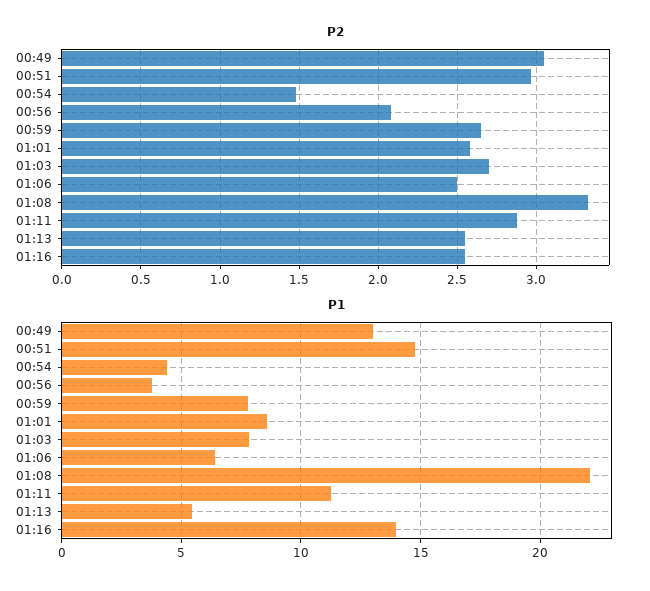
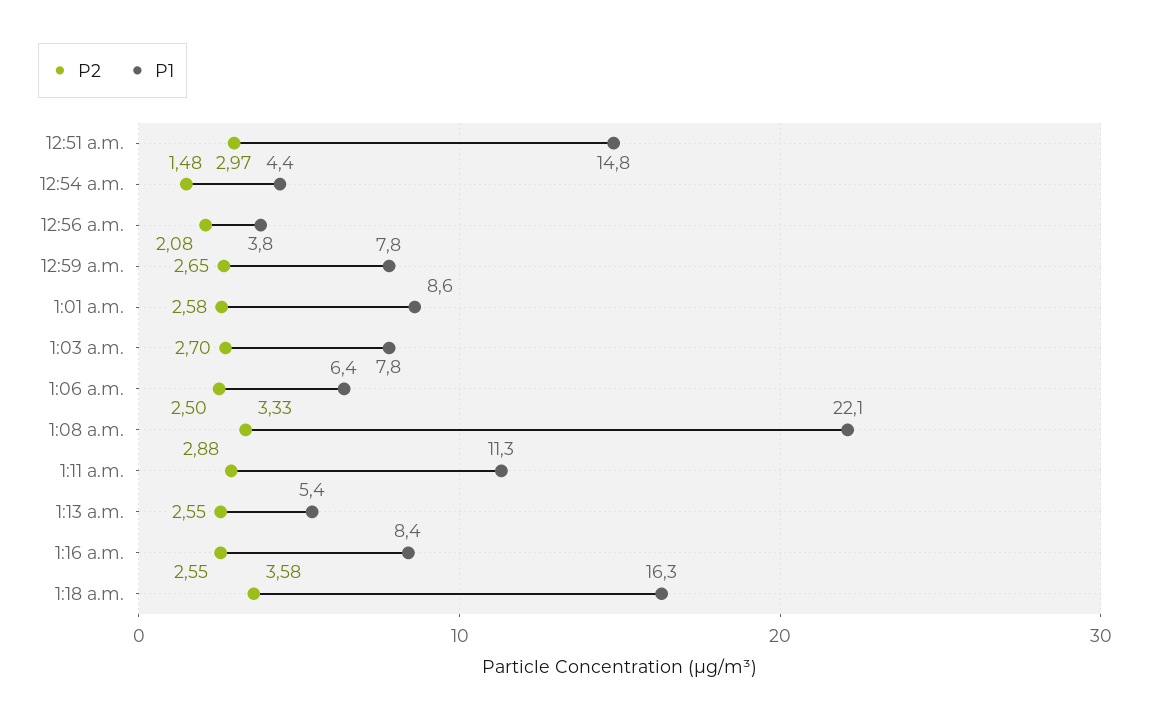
P2, 00:49: 3.05 -> none
P1, 00:49: 13 -> none
P1, 01:16: 14 -> 8.4
P2, 1:18 a.m.: none -> 3.58
P1, 1:18 a.m.: none -> 16.3

